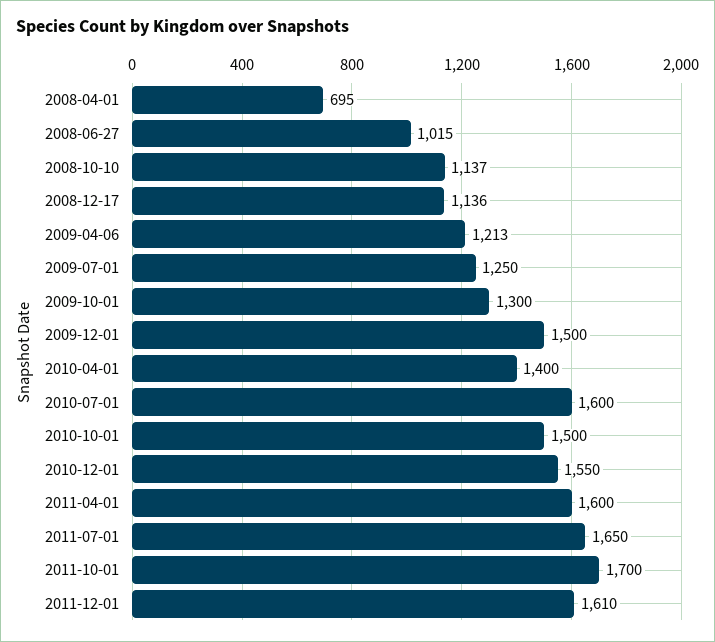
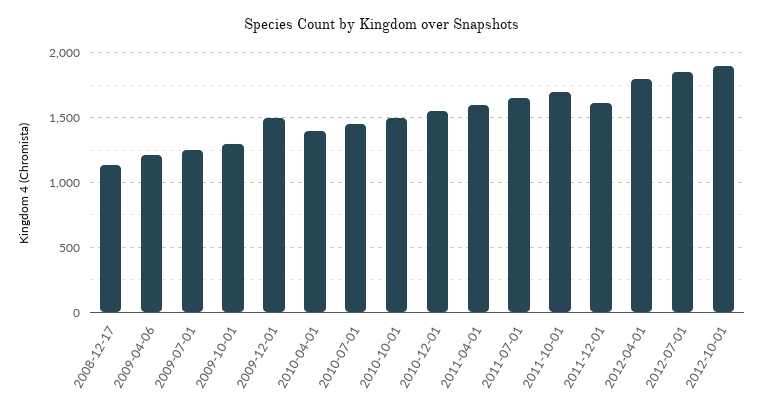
2008-04-01: 695 -> none
2008-06-27: 1015 -> none
2008-10-10: 1137 -> none
2010-07-01: 1600 -> 1450
2012-04-01: none -> 1800
2012-07-01: none -> 1850
2012-10-01: none -> 1900

